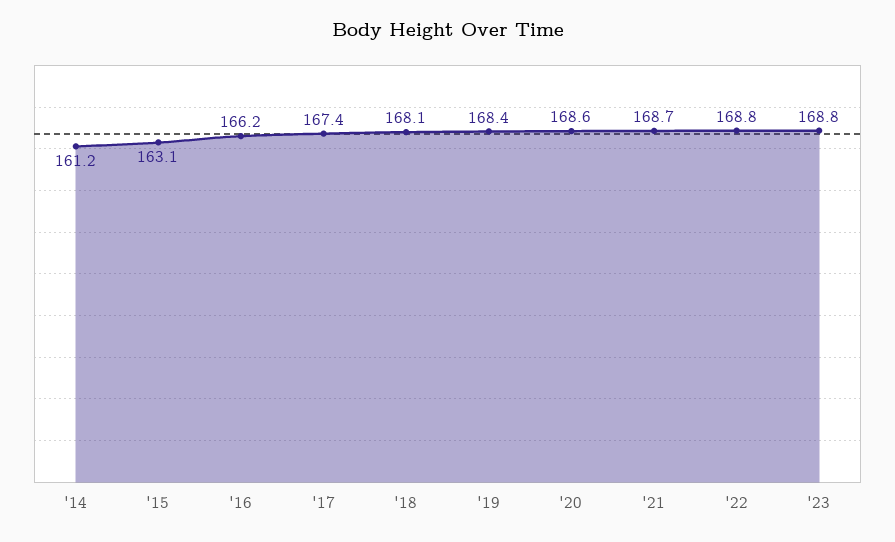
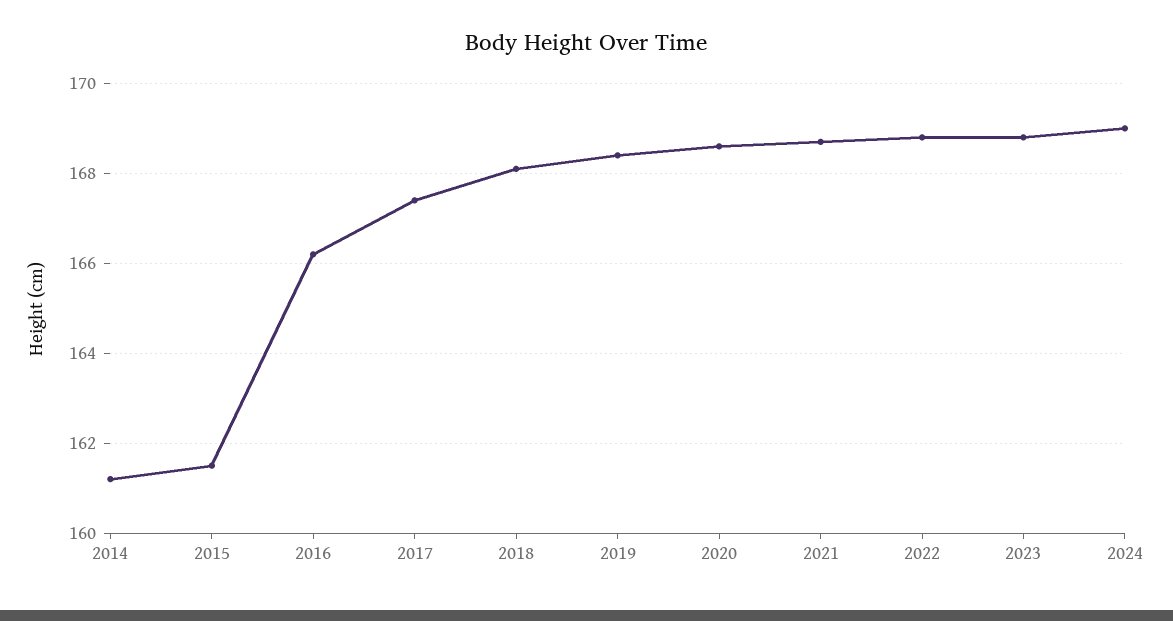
'15: 163.1 -> 161.5
2024: none -> 169

